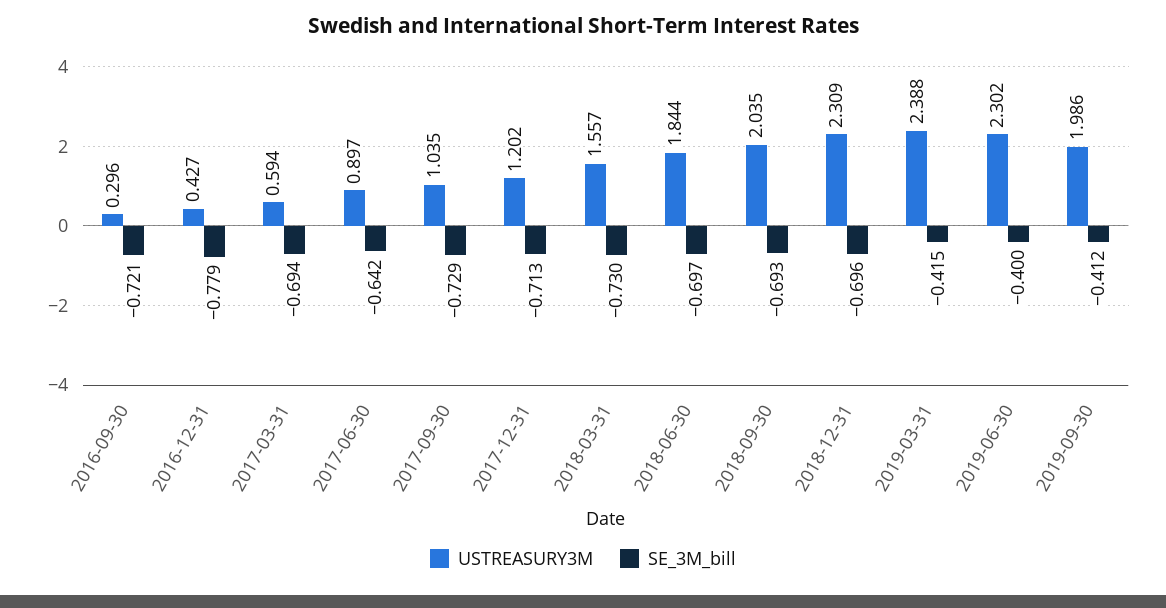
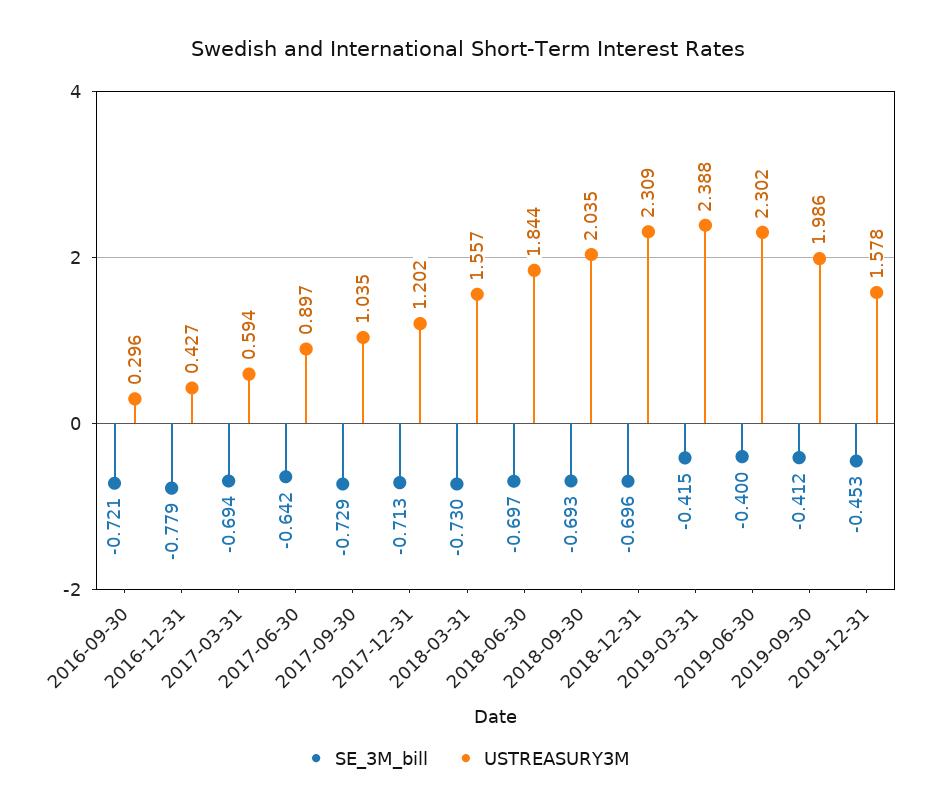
SE_3M_bill, 2019-12-31: none -> -0.453
USTREASURY3M, 2019-12-31: none -> 1.578

